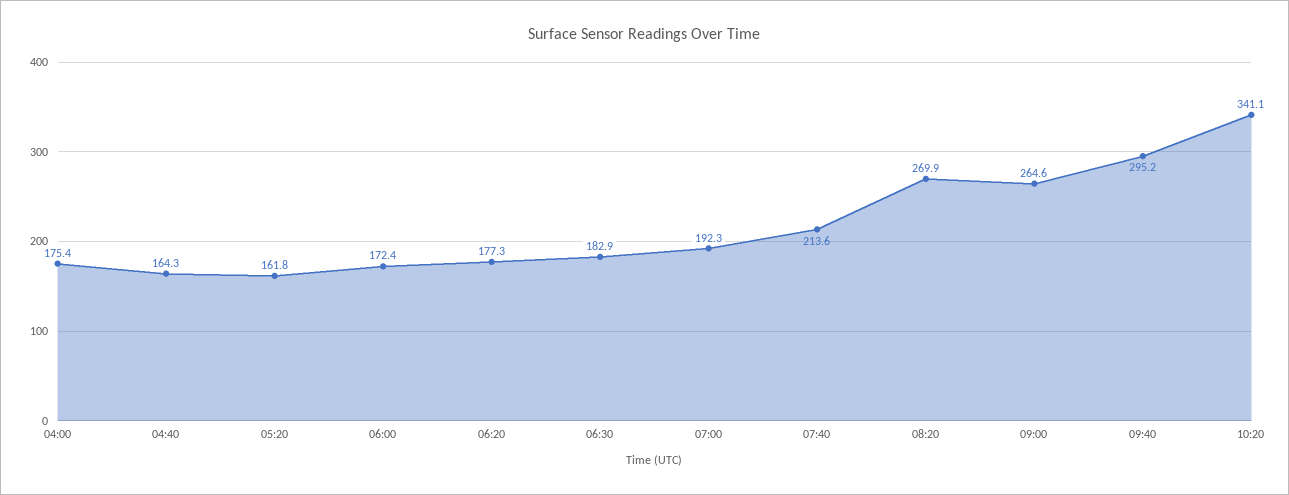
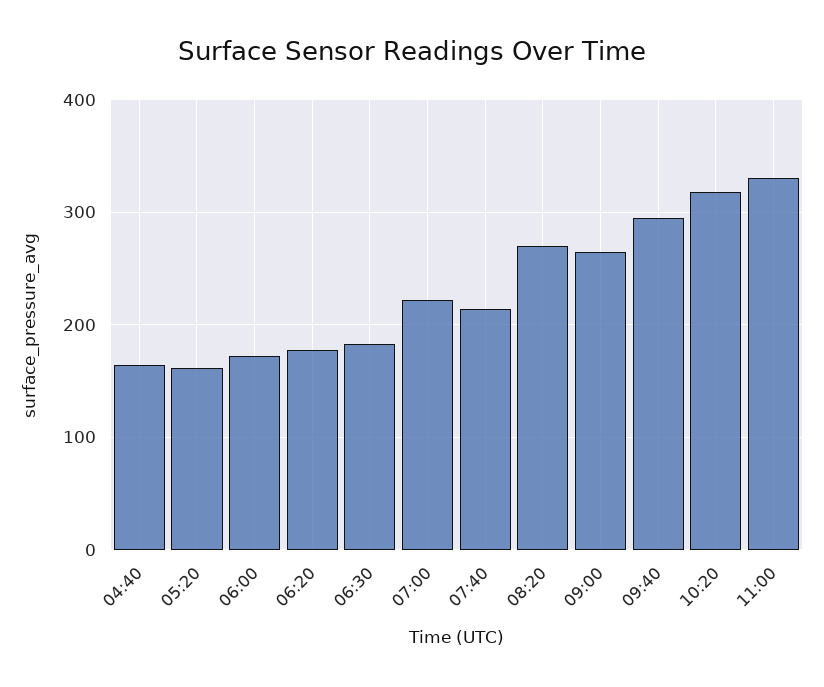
04:00: 175.4 -> none
07:00: 192.3 -> 220
10:20: 341.1 -> 320
11:00: none -> 330

